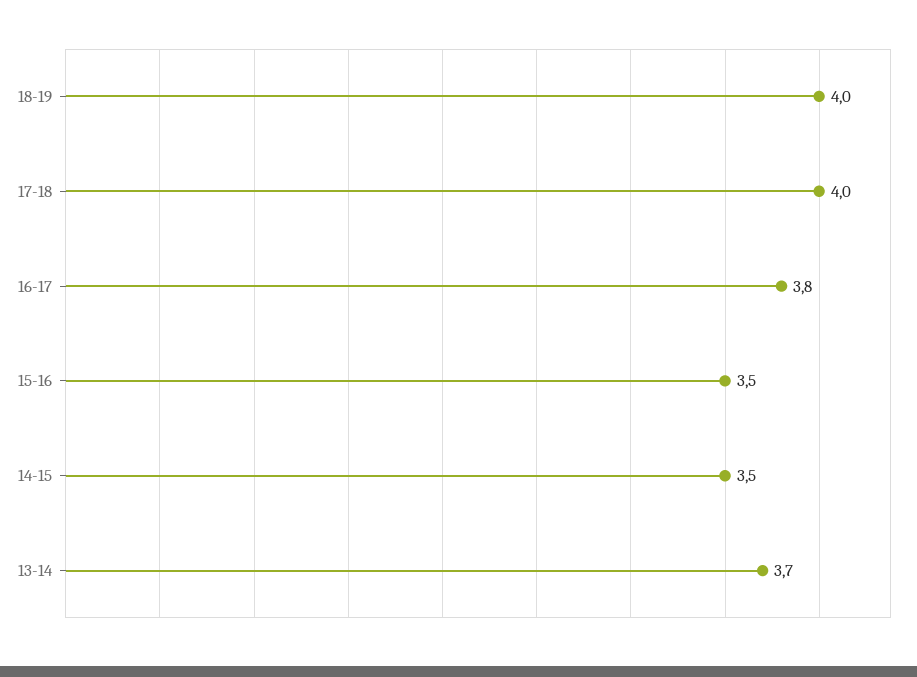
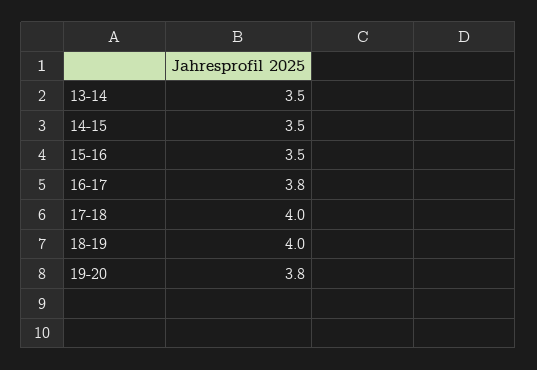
13-14: 3.7 -> 3.5
19-20: none -> 3.8

